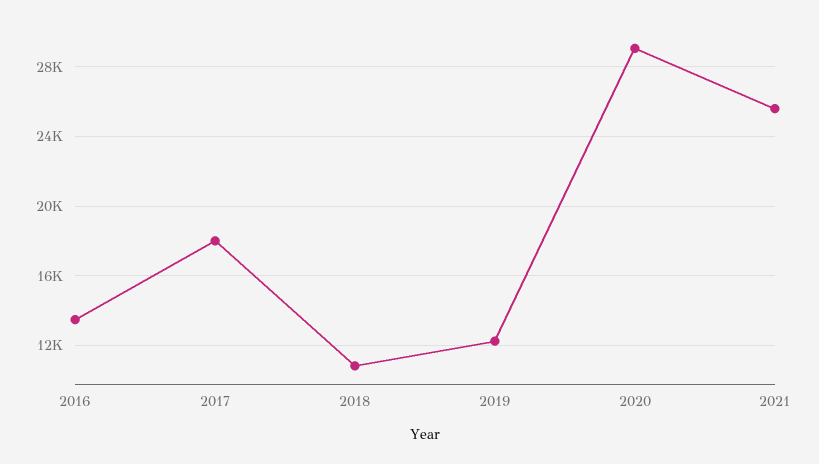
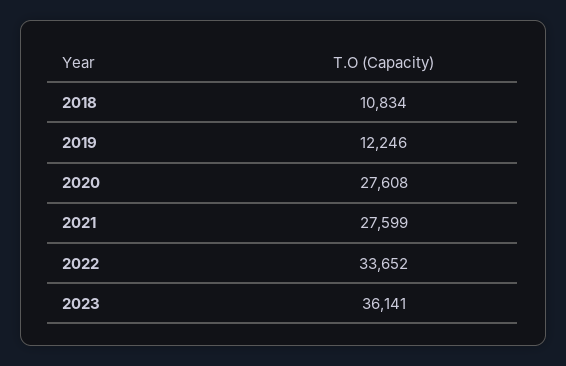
2016: 13500 -> none
2017: 18000 -> none
2020: 29000 -> 27608
2021: 25500 -> 27599
2022: none -> 33652
2023: none -> 36141

